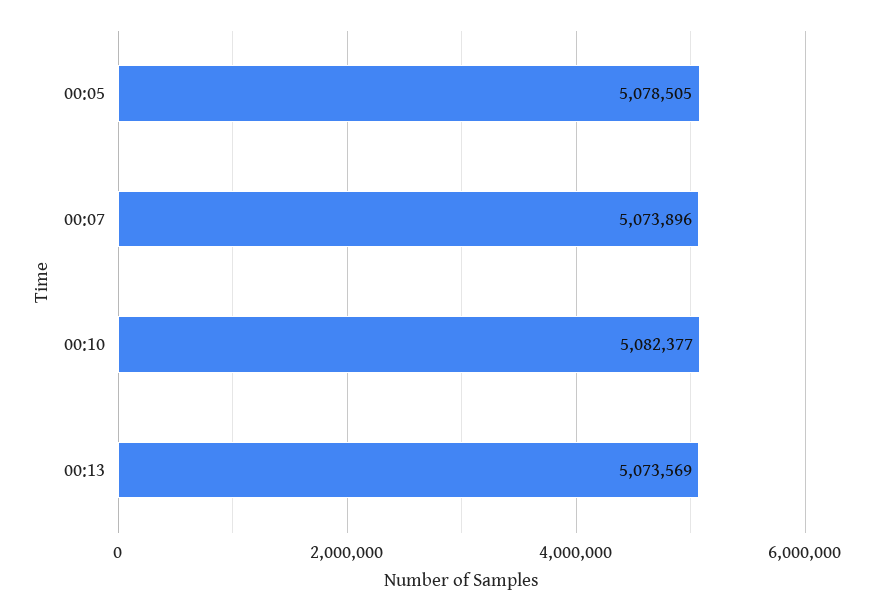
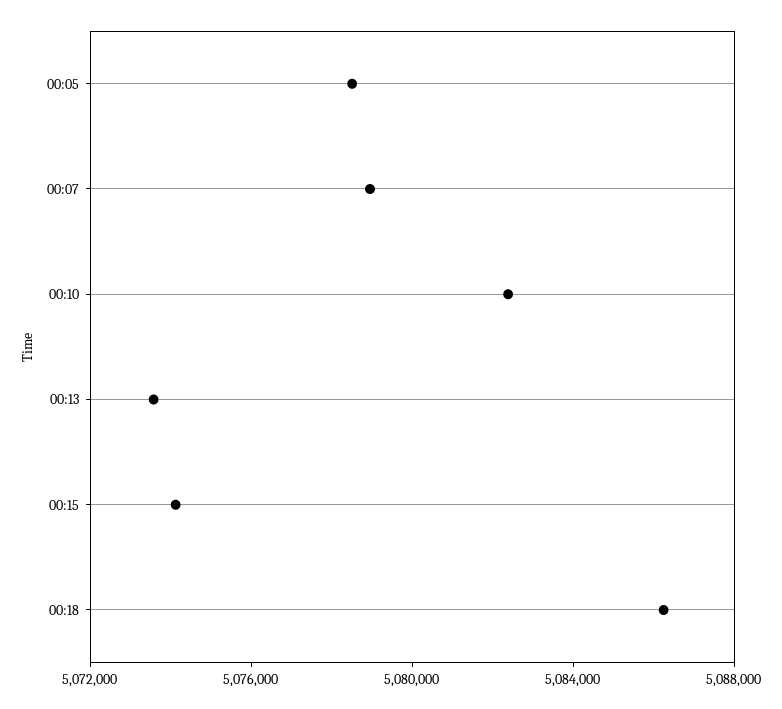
00:07: 5073896 -> 5079000
00:15: none -> 5074000
00:18: none -> 5086000

